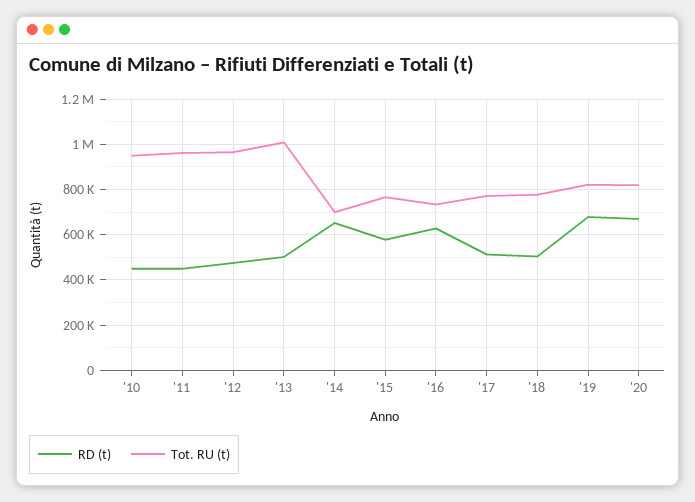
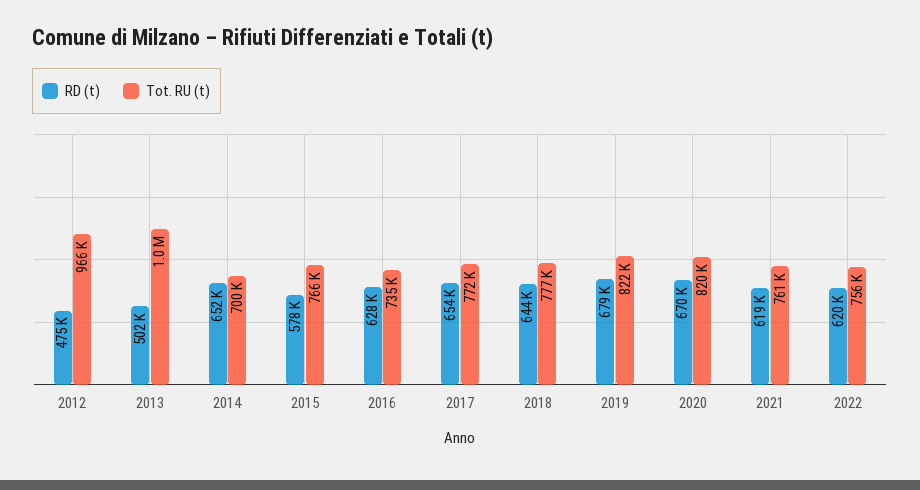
RD (t), '10: 450000 -> none
Tot. RU (t), '10: 950000 -> none
RD (t), '11: 450000 -> none
Tot. RU (t), '11: 950000 -> none
RD (t), '17: 500000 -> 654000
RD (t), '18: 500000 -> 644000
RD (t), 2021: none -> 619000
Tot. RU (t), 2021: none -> 761000
RD (t), 2022: none -> 620000
Tot. RU (t), 2022: none -> 756000

